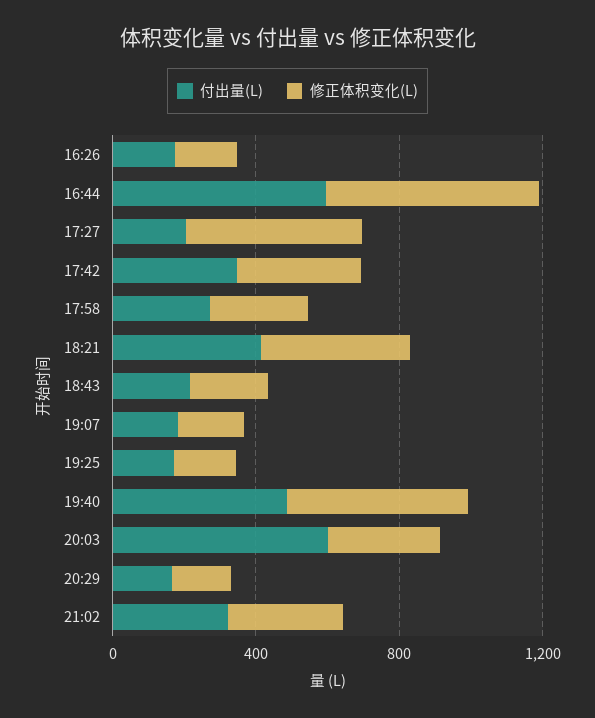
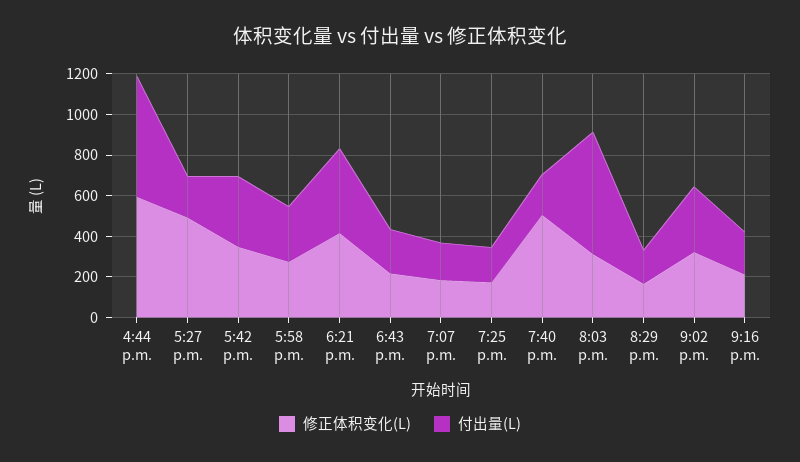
付出量(L), 16:26: 200 -> none
修正体积变化(L), 16:26: 200 -> none
付出量(L), 19:40: 500 -> 200
修正体积变化(L), 9:16 p.m.: none -> 200
付出量(L), 9:16 p.m.: none -> 200

